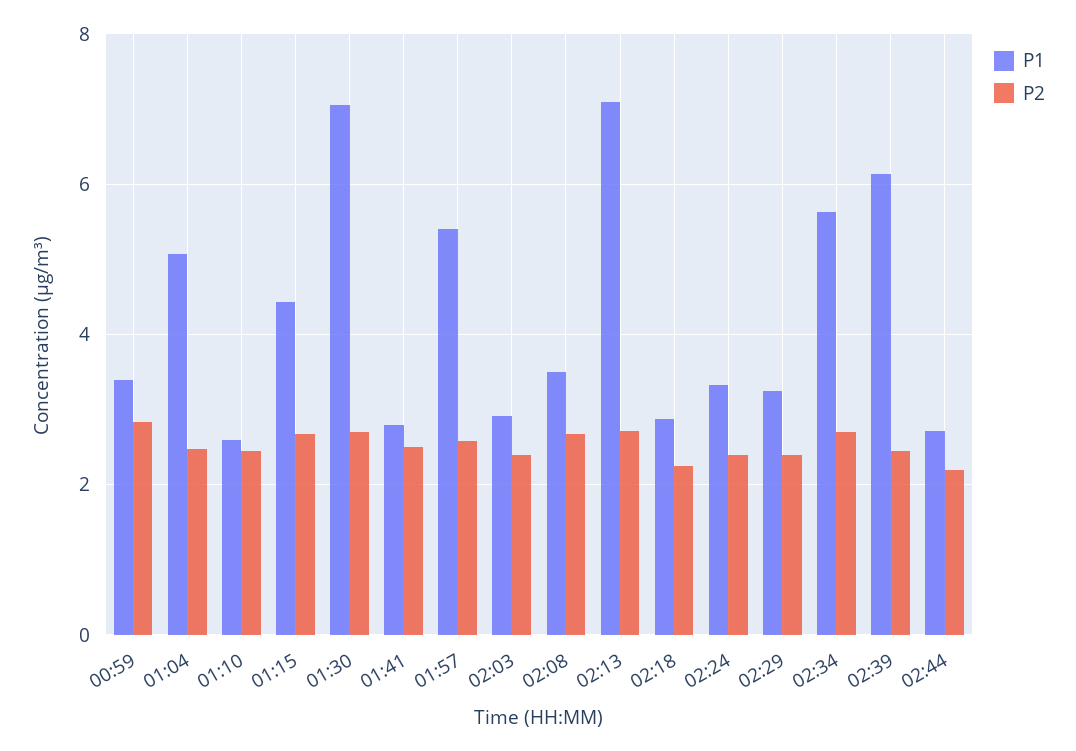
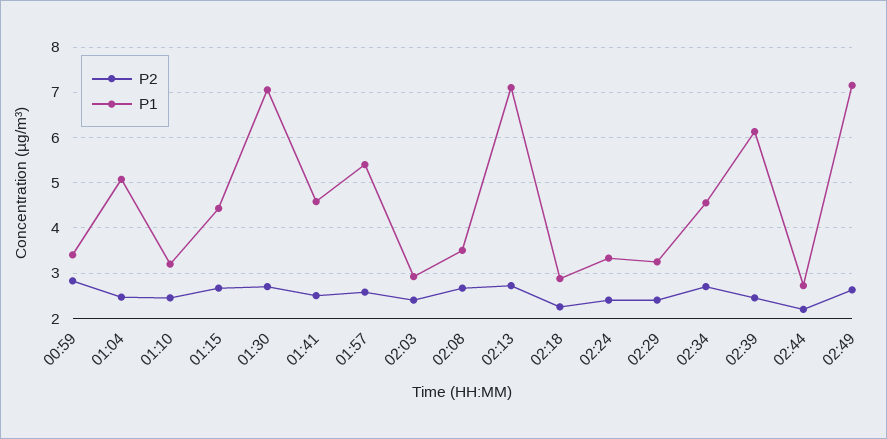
P1, 01:10: 2.6 -> 3.2
P1, 01:41: 2.8 -> 4.6
P1, 02:34: 5.6 -> 4.6
P2, 02:49: none -> 2.6
P1, 02:49: none -> 7.2

